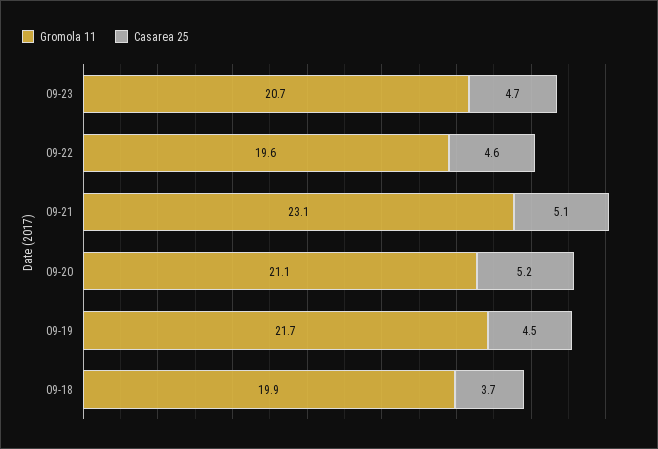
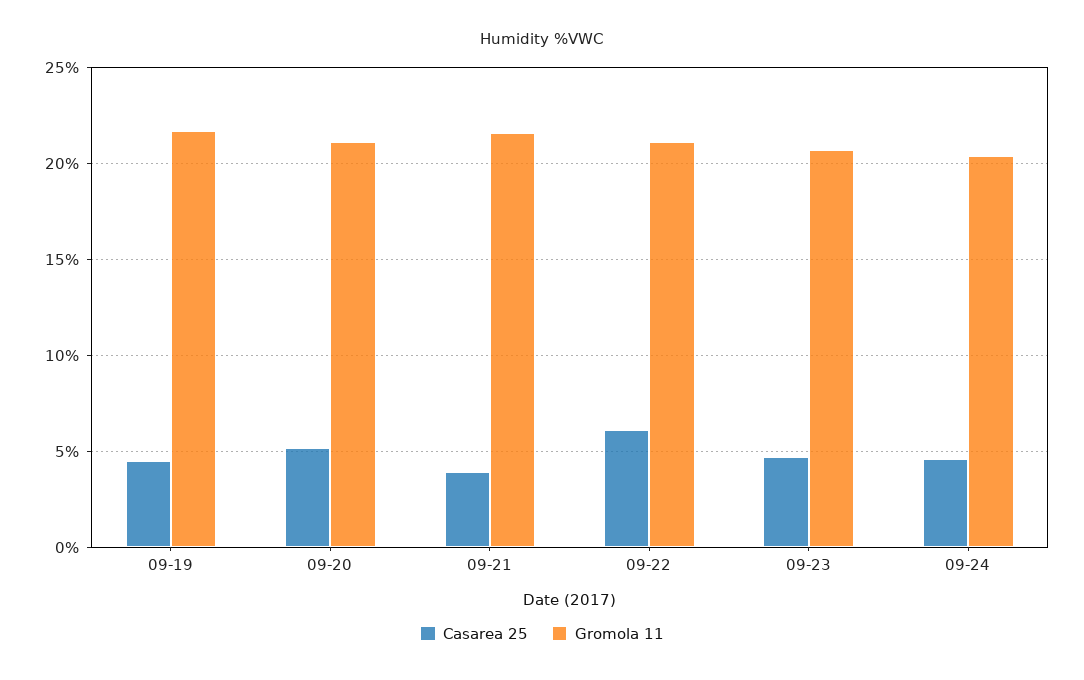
Gromola 11, 09-22: 19.6 -> 21
Casarea 25, 09-22: 4.6 -> 6
Gromola 11, 09-21: 23.1 -> 21.5
Casarea 25, 09-21: 5.1 -> 4
Gromola 11, 09-18: 19.9 -> none
Casarea 25, 09-18: 3.7 -> none
Casarea 25, 09-24: none -> 4.5
Gromola 11, 09-24: none -> 20.5

